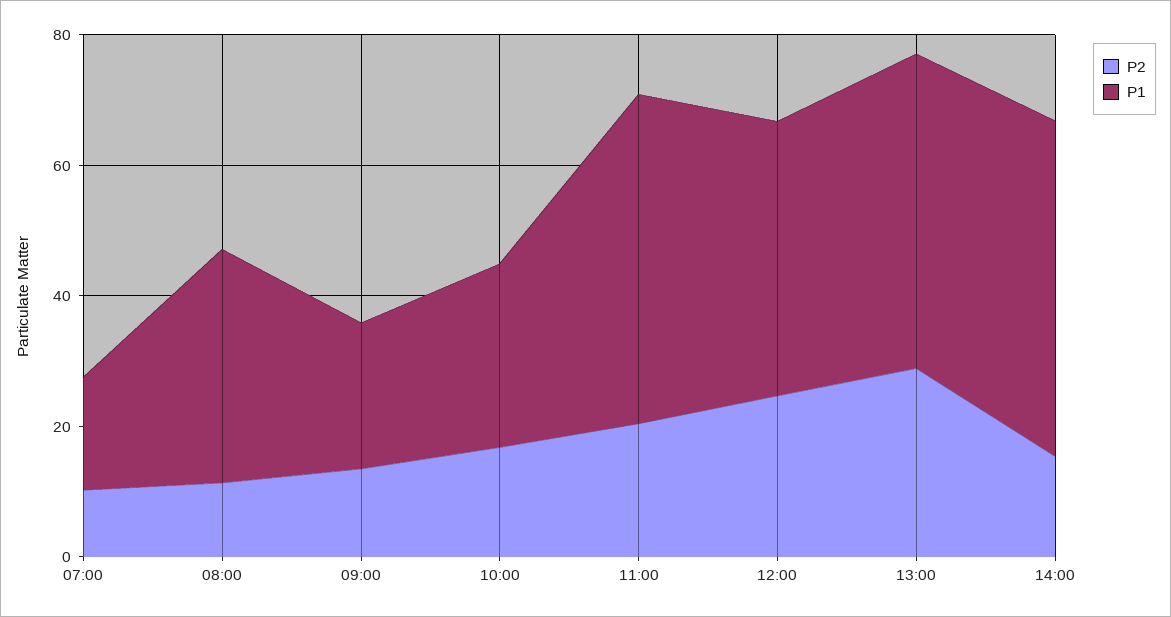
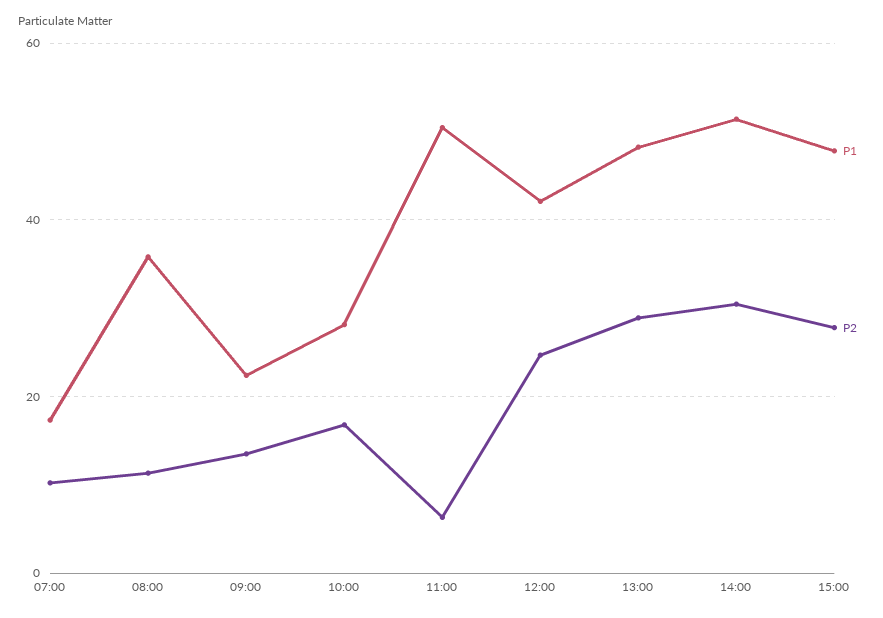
P2, 11:00: 20 -> 6
P2, 14:00: 15 -> 30
P1, 15:00: none -> 48
P2, 15:00: none -> 28

